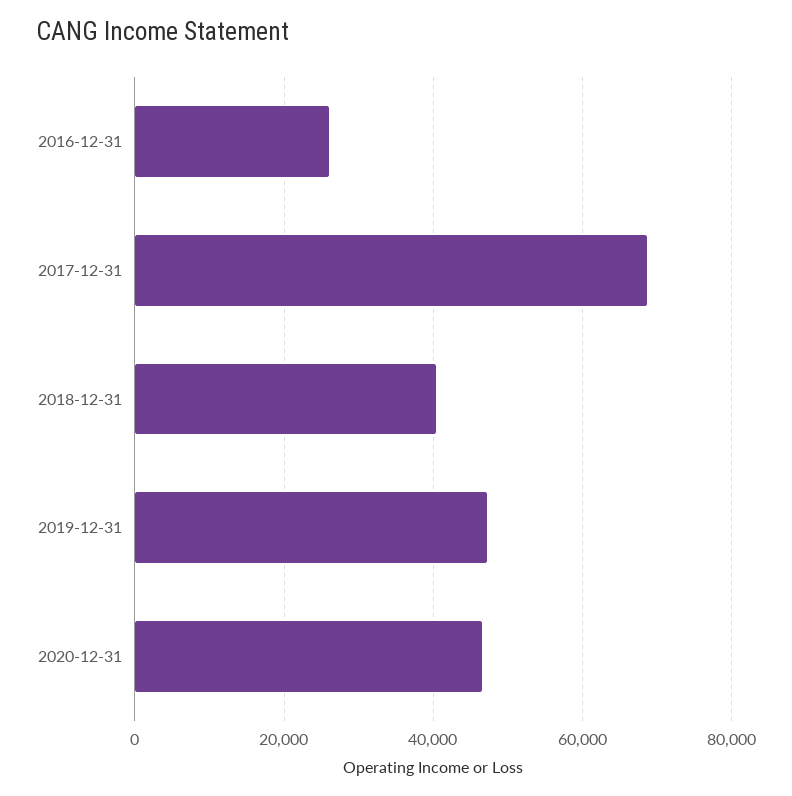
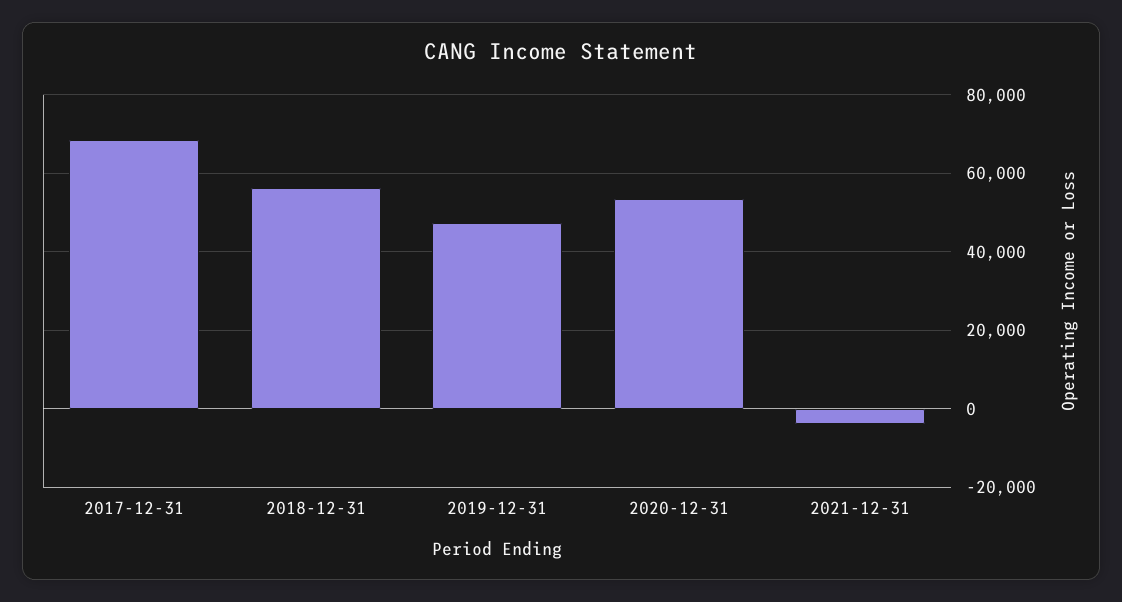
2016-12-31: 26000 -> none
2018-12-31: 40000 -> 56000
2020-12-31: 46000 -> 54000
2021-12-31: none -> -4000

